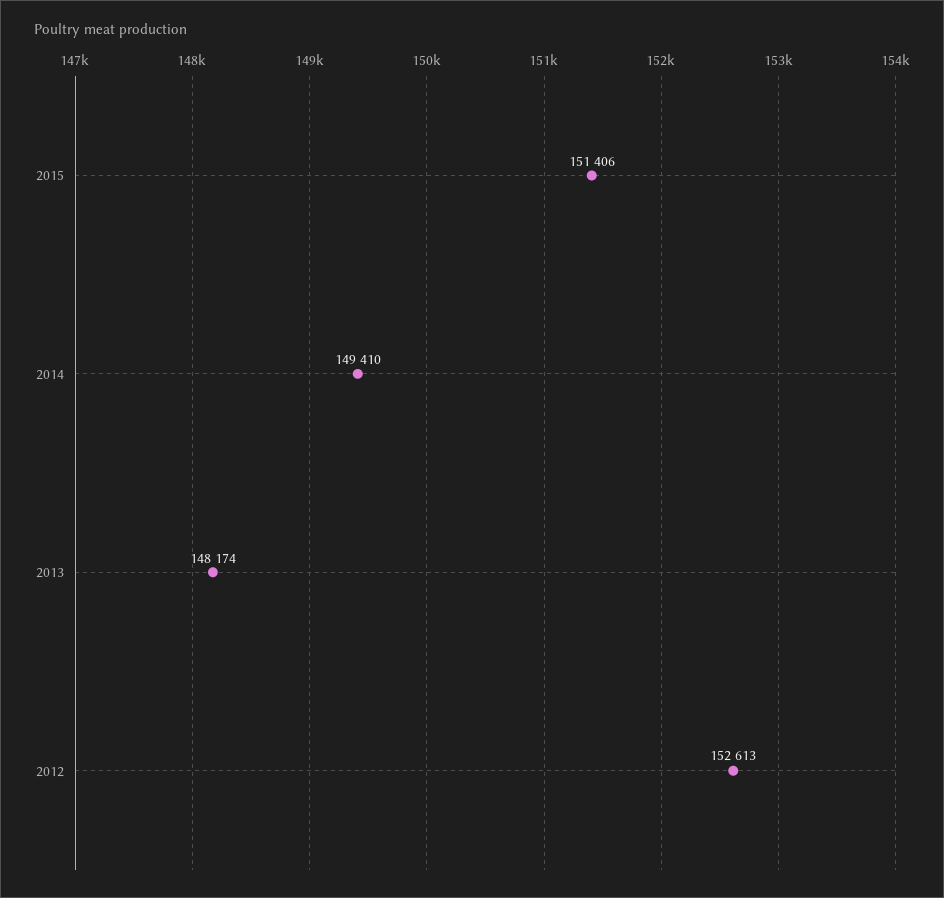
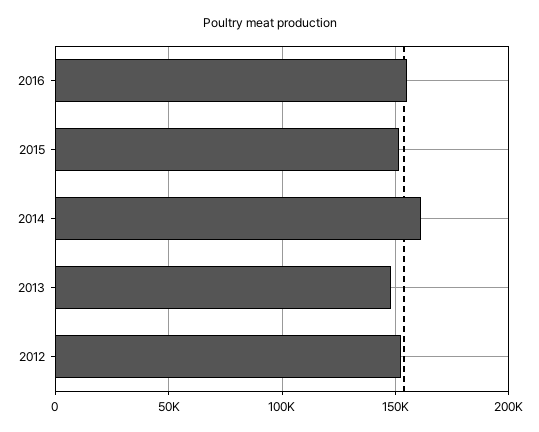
2014: 149410 -> 160000
2016: none -> 155000

